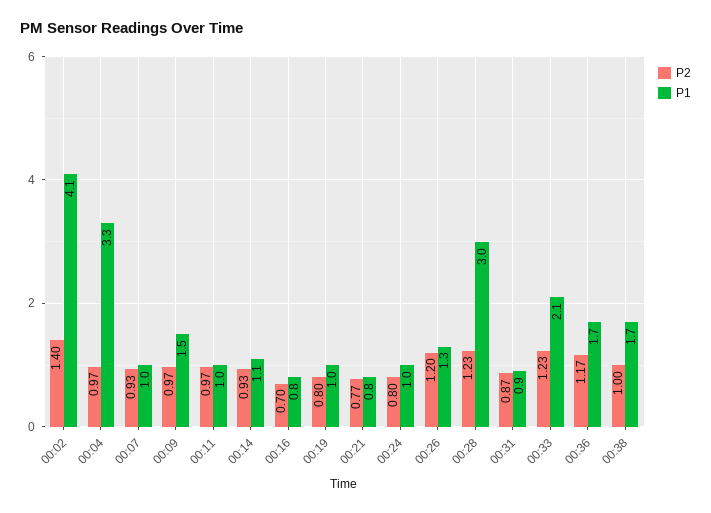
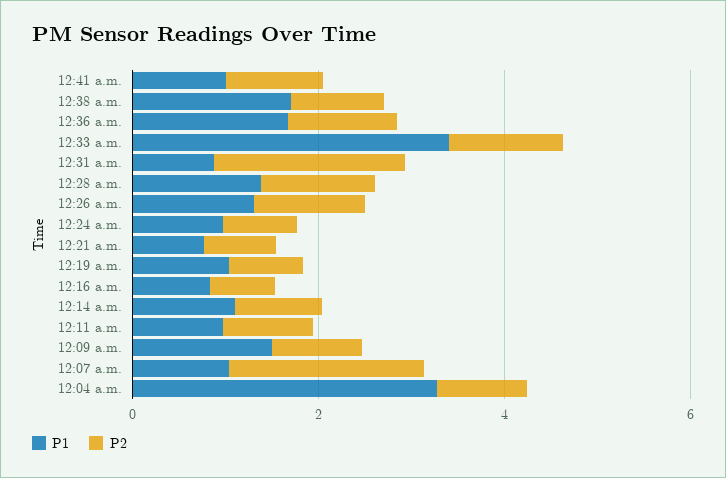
P2, 00:02: 1.4 -> none
P1, 00:02: 4.1 -> none
P2, 00:07: 0.93 -> 2
P1, 00:28: 3 -> 1.5
P2, 00:31: 0.87 -> 2
P1, 00:33: 2.1 -> 3.5
P1, 12:41 a.m.: none -> 1
P2, 12:41 a.m.: none -> 1

